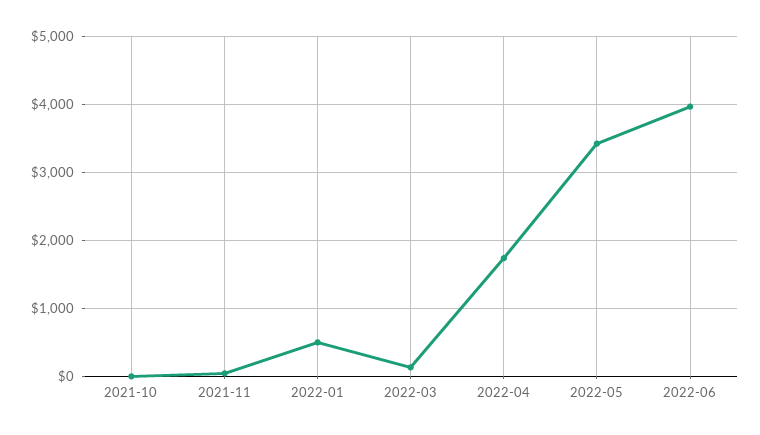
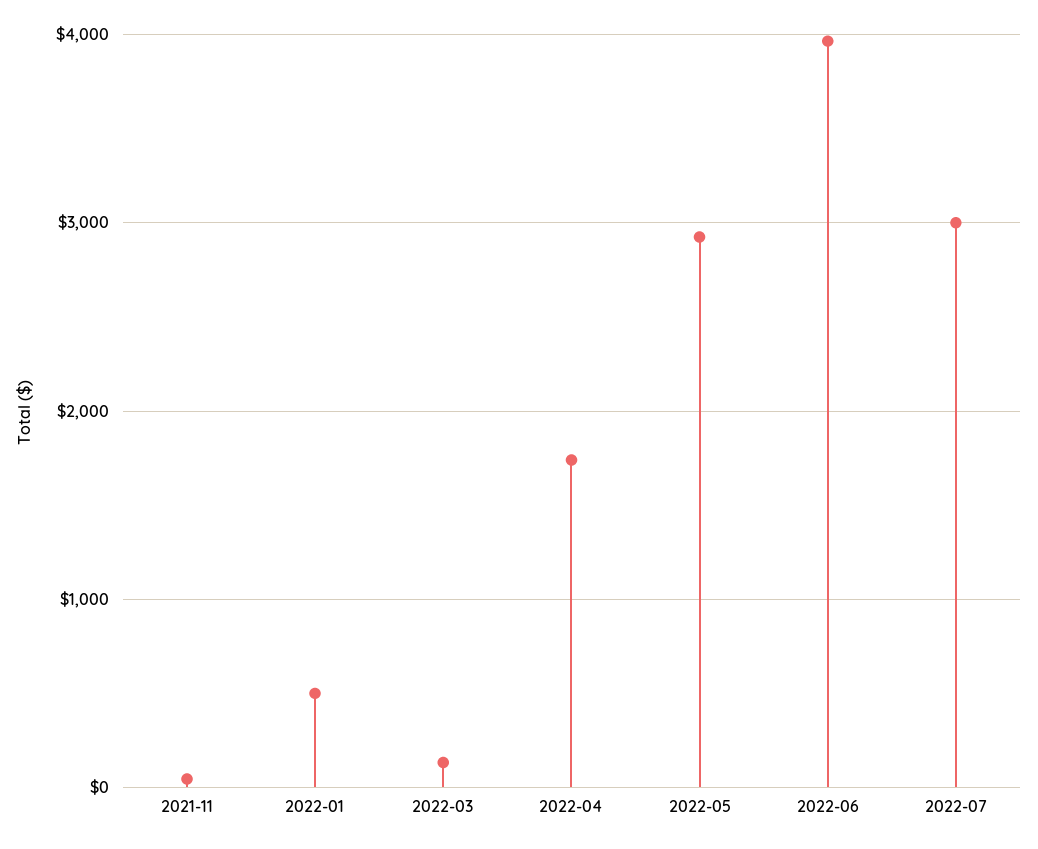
2021-10: 0 -> none
2022-05: 3400 -> 2900
2022-07: none -> 3000

